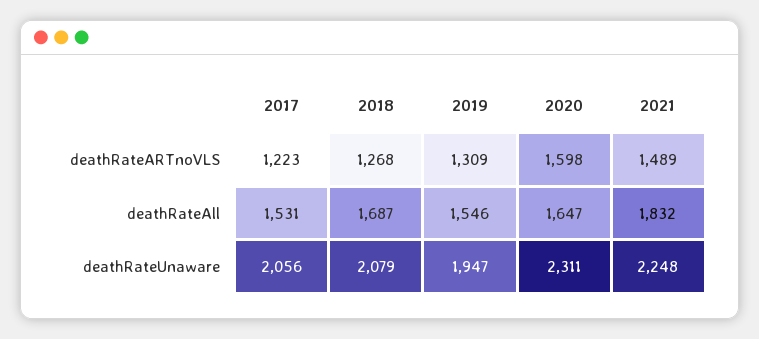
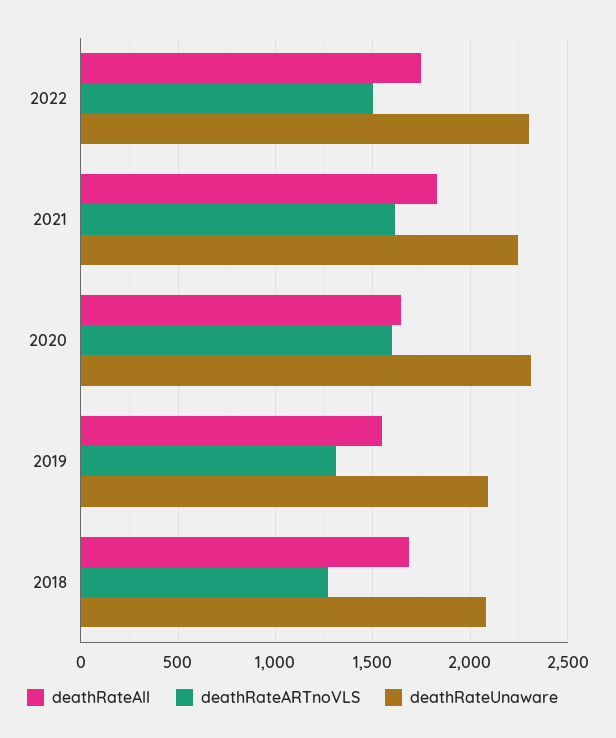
deathRateARTnoVLS, 2017: 1223 -> none
deathRateARTnoVLS, 2021: 1489 -> 1600
deathRateAll, 2017: 1531 -> none
deathRateUnaware, 2017: 2056 -> none
deathRateUnaware, 2019: 1947 -> 2100
deathRateAll, 2022: none -> 1750
deathRateARTnoVLS, 2022: none -> 1500
deathRateUnaware, 2022: none -> 2300

